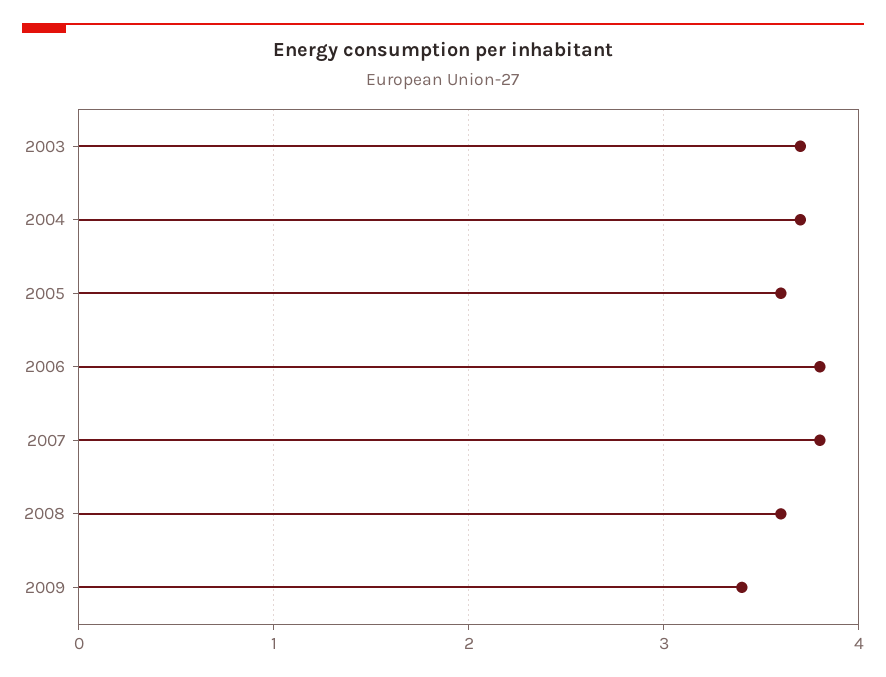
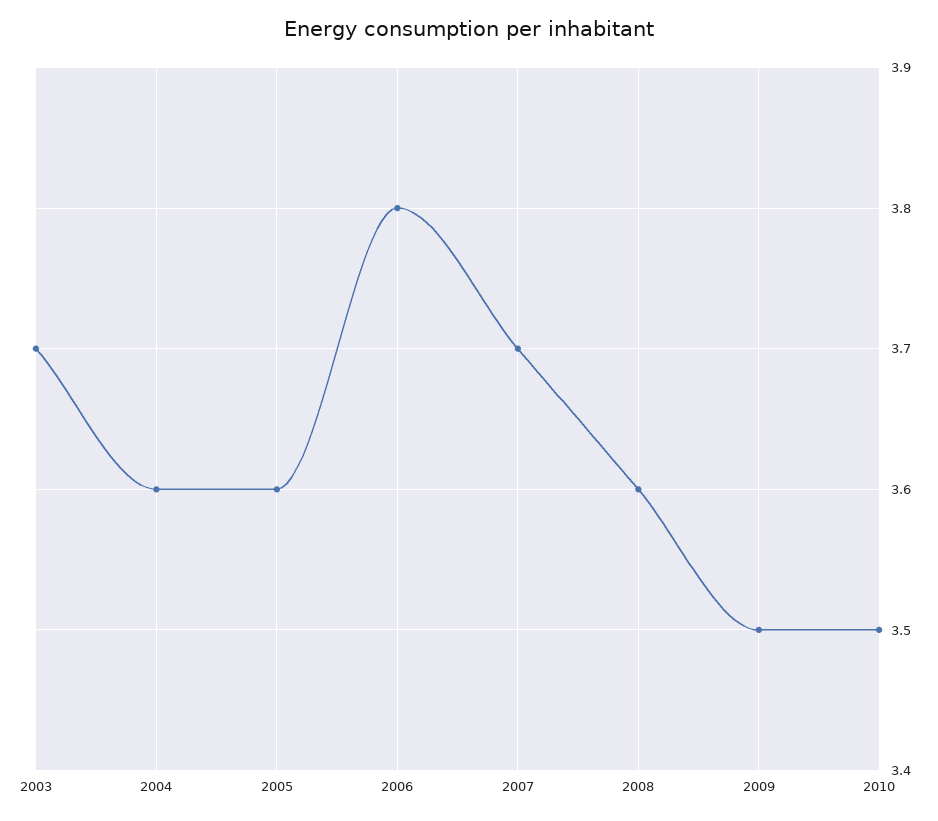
2004: 3.7 -> 3.6
2007: 3.8 -> 3.7
2009: 3.4 -> 3.5
2010: none -> 3.5

